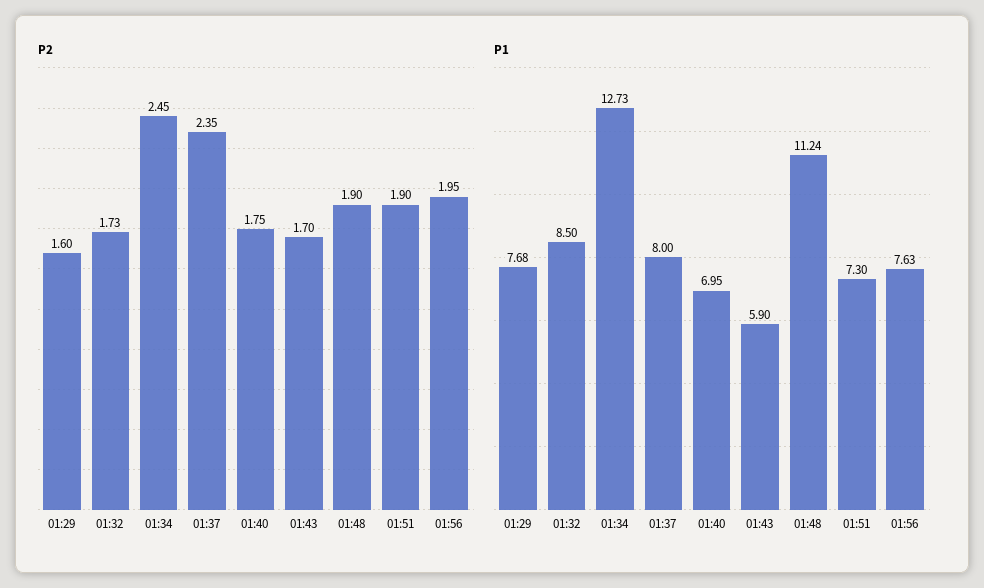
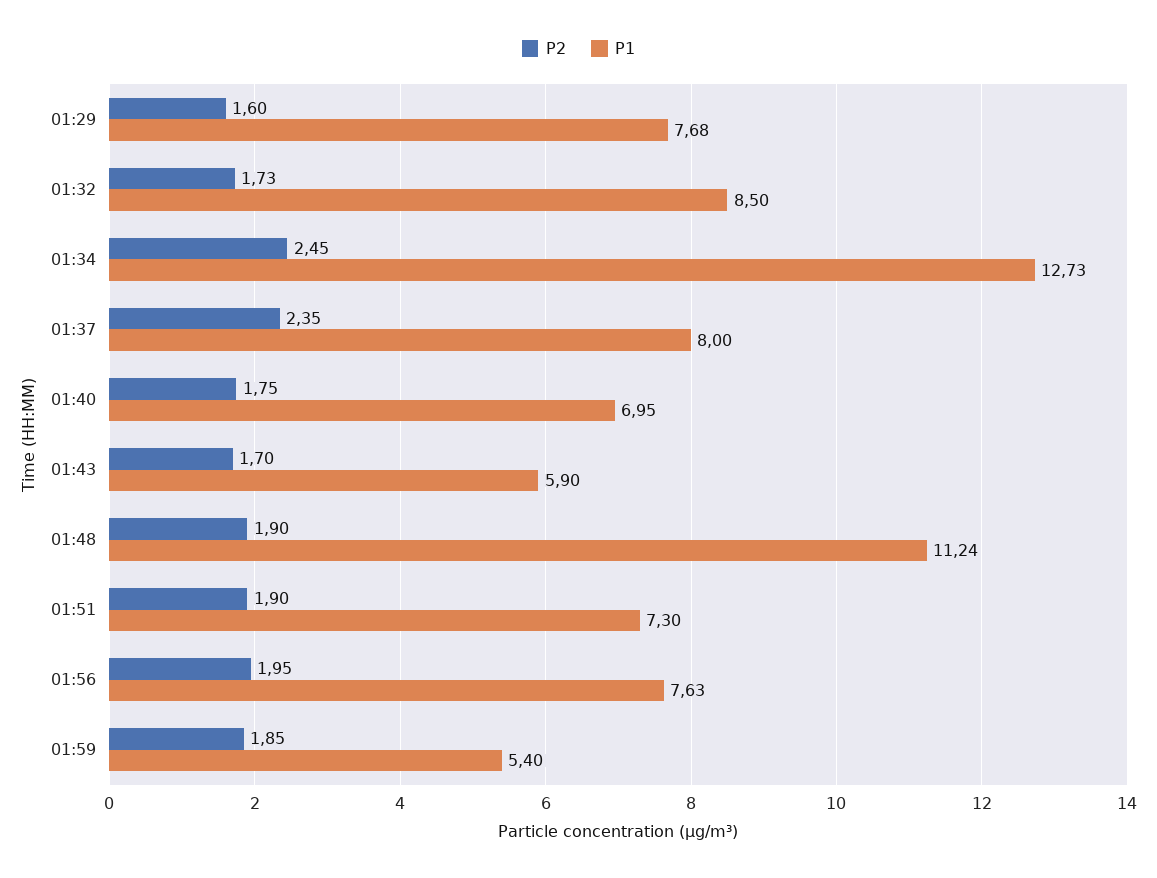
P2, 01:59: none -> 1.85
P1, 01:59: none -> 5.4

